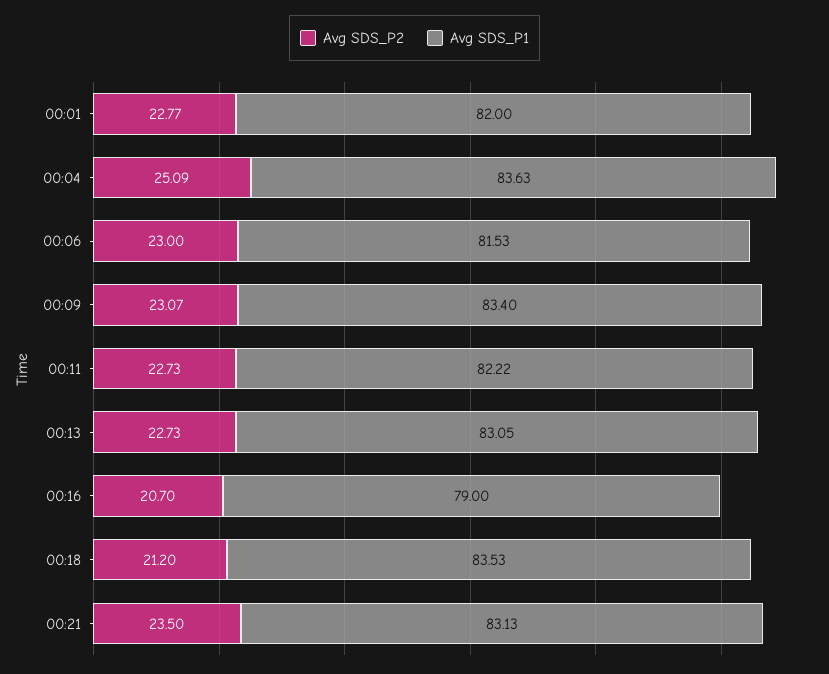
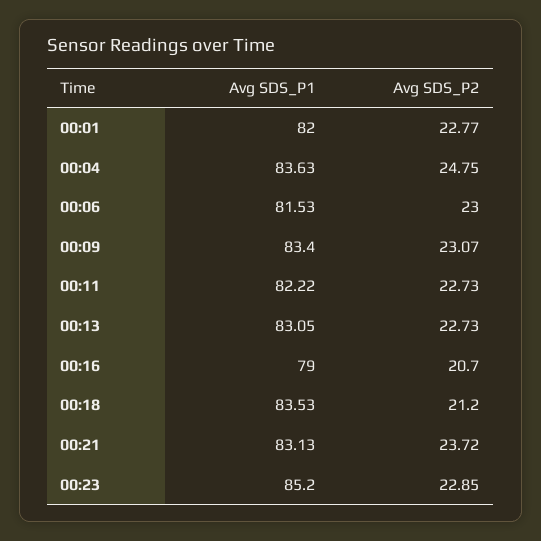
Avg SDS_P2, 00:04: 25.09 -> 24.75
Avg SDS_P2, 00:21: 23.5 -> 23.72
Avg SDS_P1, 00:23: none -> 85.2
Avg SDS_P2, 00:23: none -> 22.85

